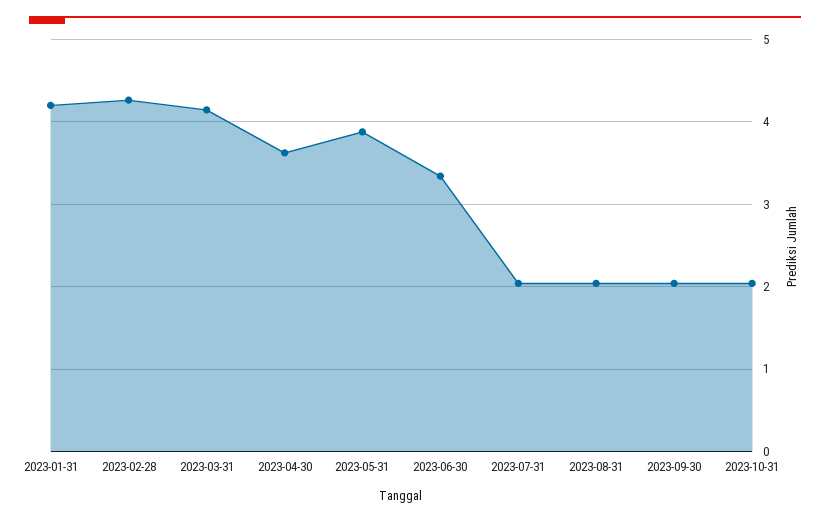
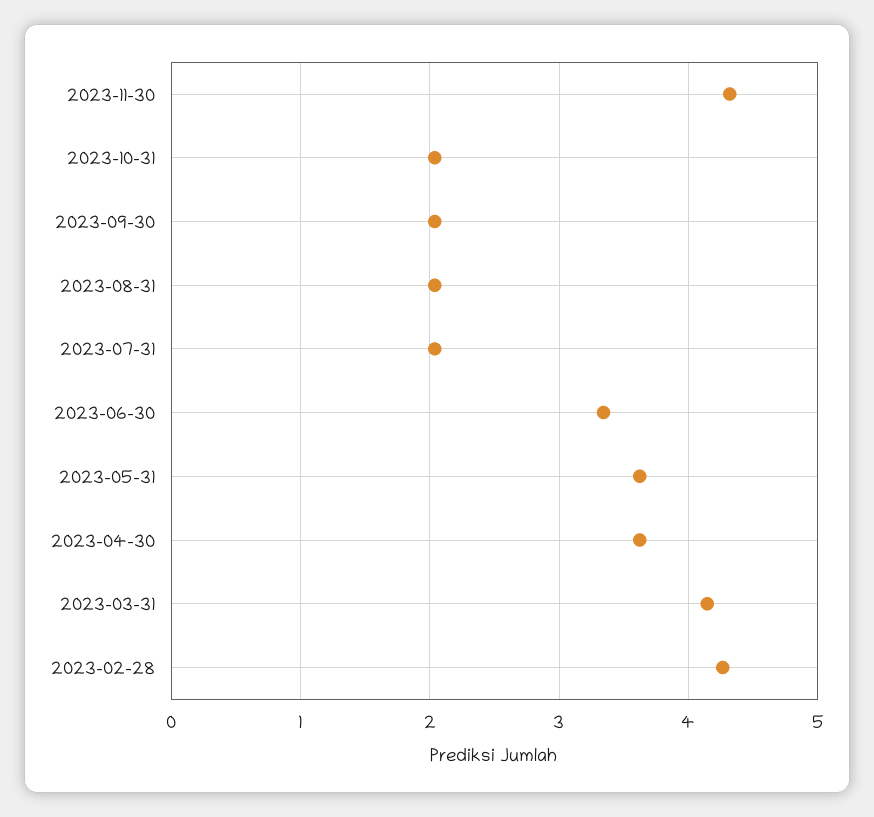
2023-01-31: 4.2 -> none
2023-05-31: 3.9 -> 3.6
2023-11-30: none -> 4.3

